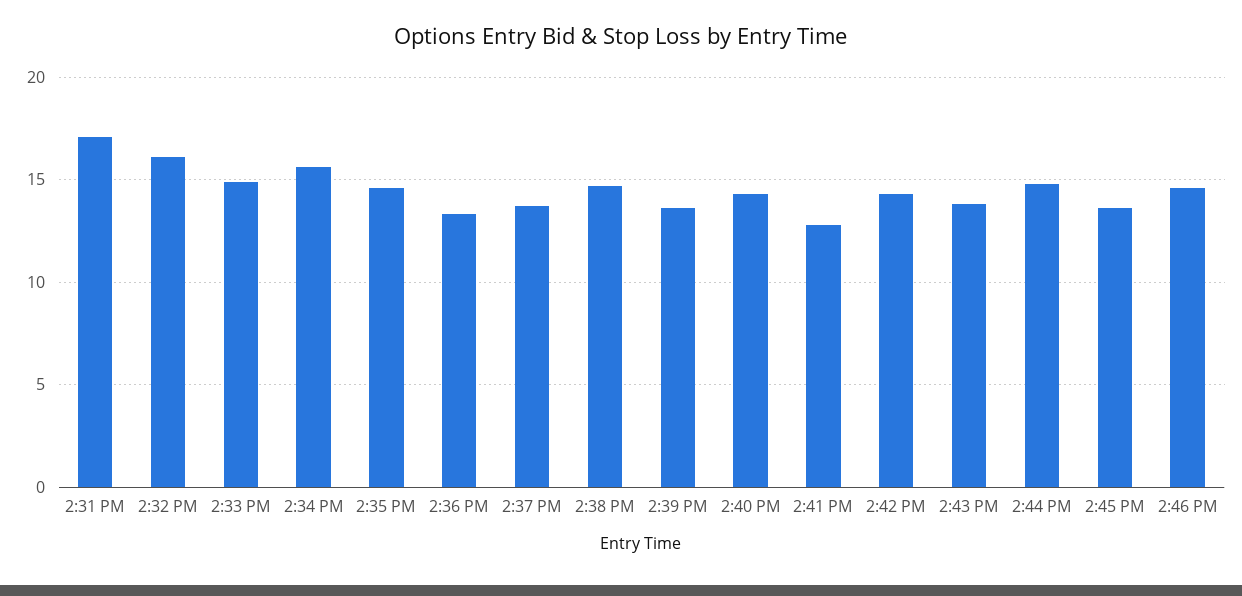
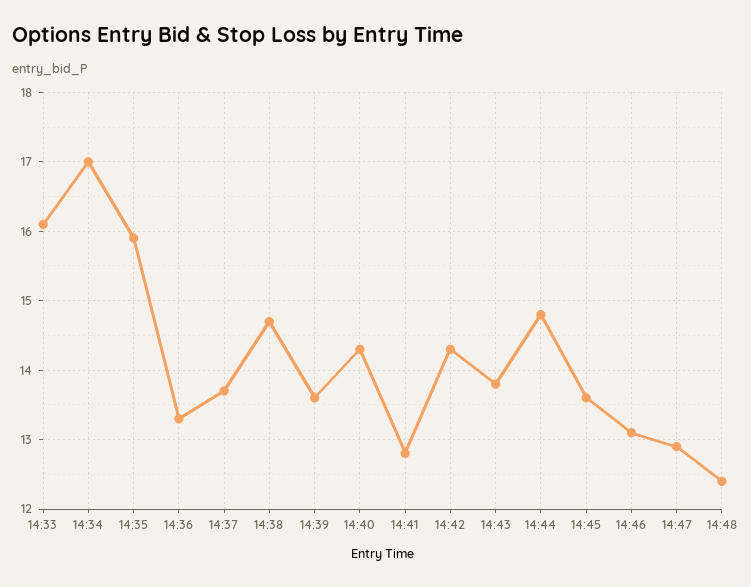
2:31 PM: 17 -> none
2:32 PM: 16 -> none
2:33 PM: 15 -> 16.1
2:34 PM: 15.5 -> 17
2:35 PM: 14.5 -> 15.9
2:46 PM: 14.5 -> 13.1
14:47: none -> 12.9
14:48: none -> 12.4

